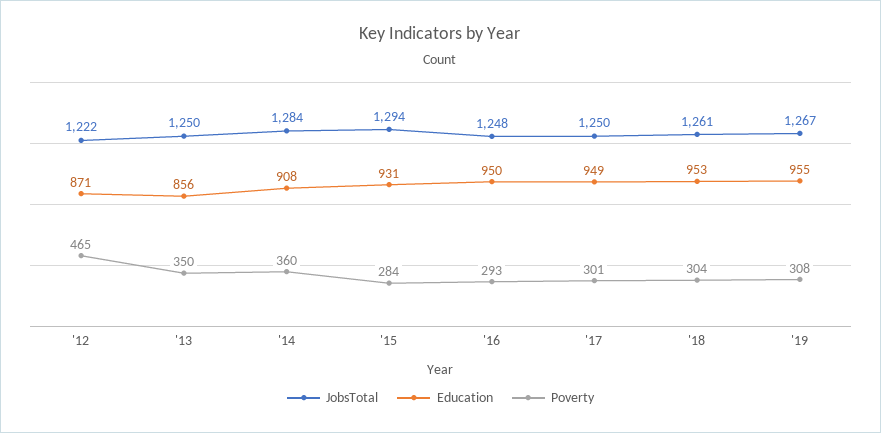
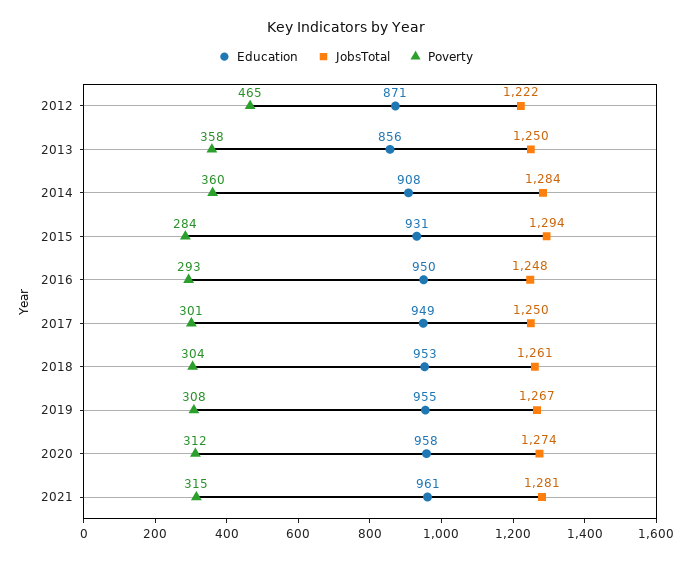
Poverty, '13: 350 -> 358
Education, 2020: none -> 958
JobsTotal, 2020: none -> 1274
Poverty, 2020: none -> 312
Education, 2021: none -> 961
JobsTotal, 2021: none -> 1281
Poverty, 2021: none -> 315

